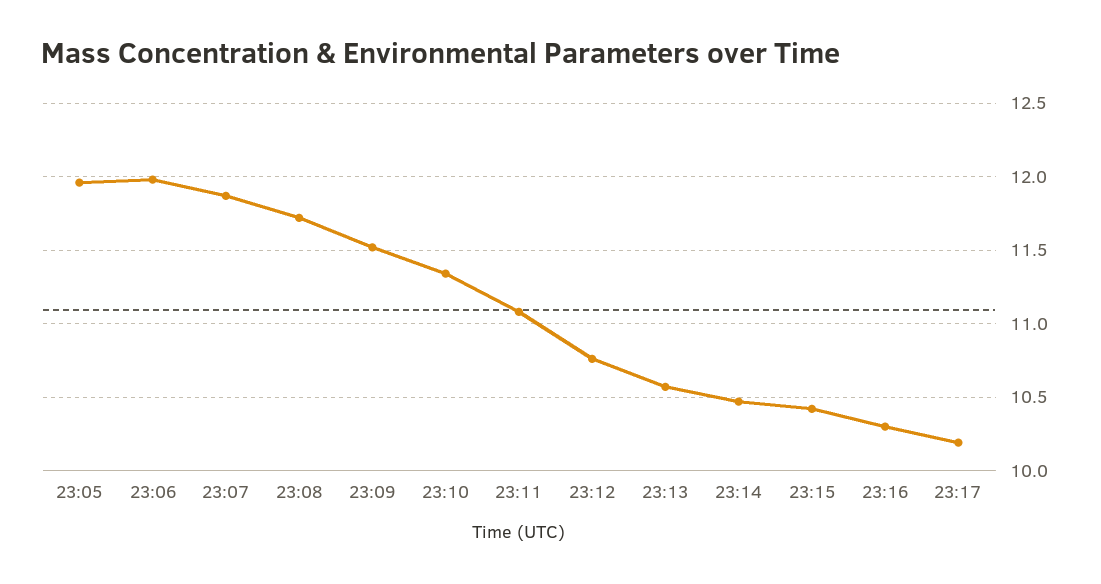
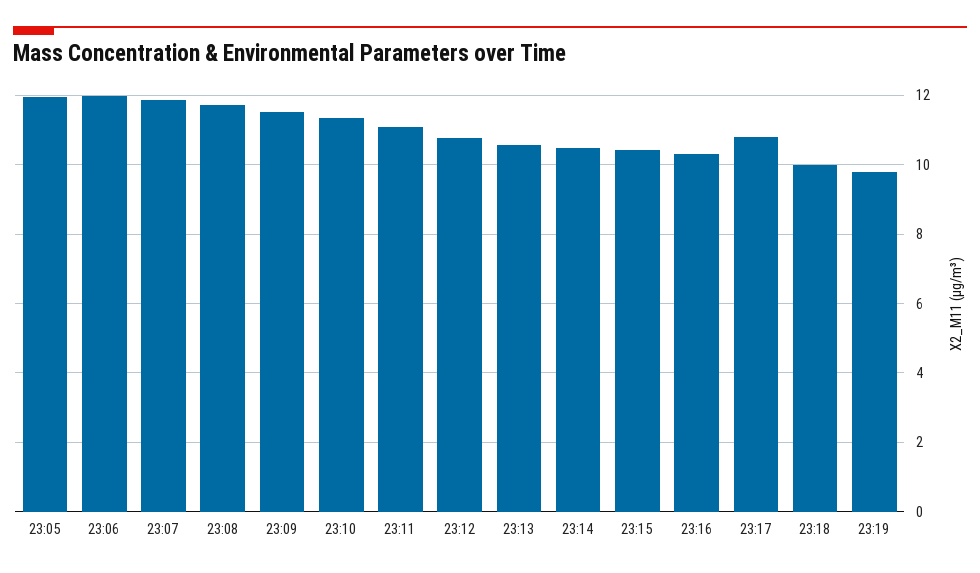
23:17: 10.2 -> 10.8
23:18: none -> 10
23:19: none -> 9.8

